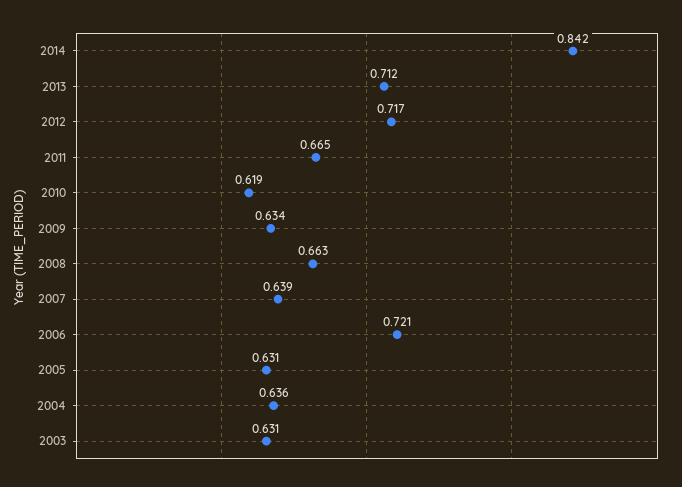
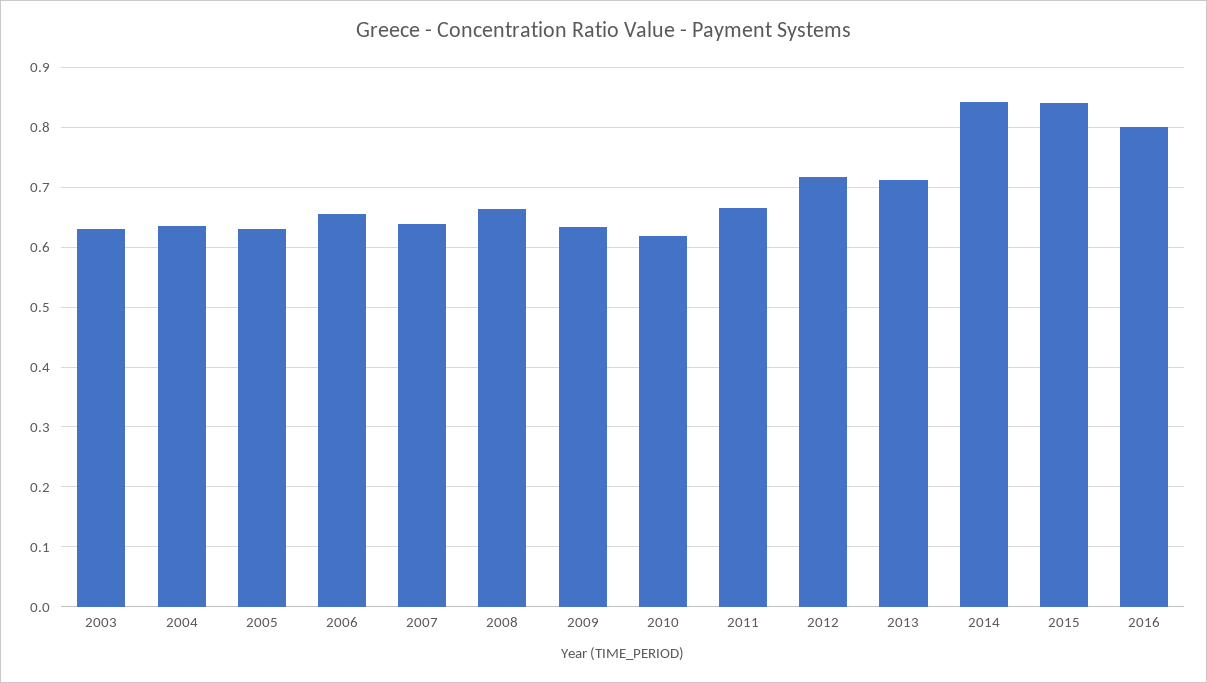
2006: 0.721 -> 0.66
2015: none -> 0.84
2016: none -> 0.8

